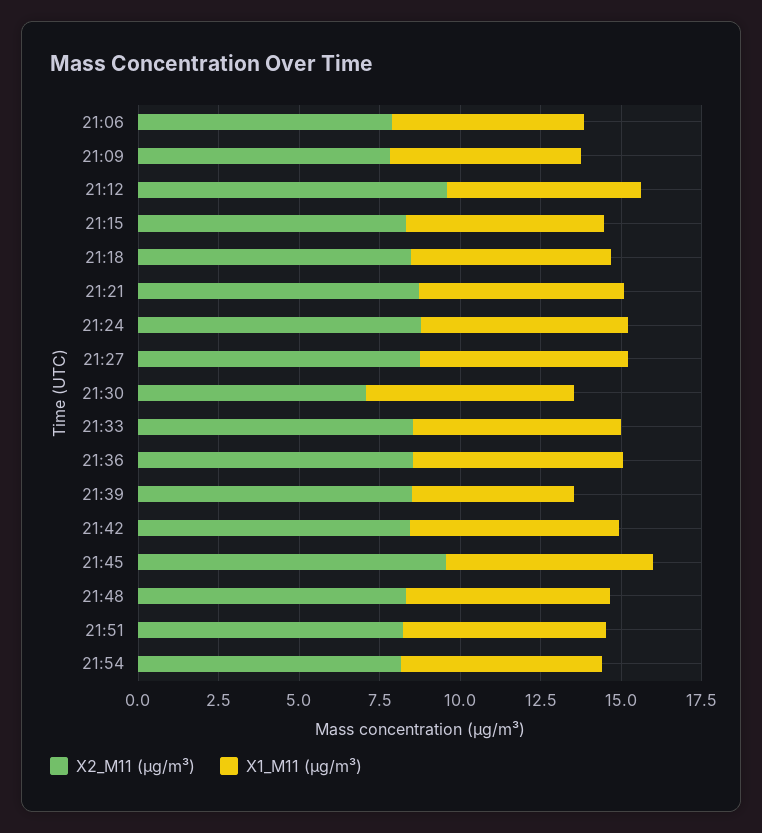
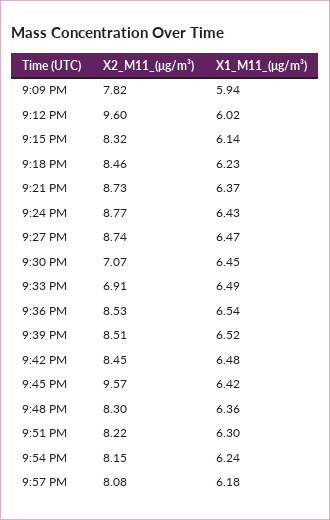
X2_M11 (μg/m³), 21:06: 8 -> none
X1_M11 (μg/m³), 21:06: 6 -> none
X2_M11 (μg/m³), 21:33: 8.5 -> 6.91
X1_M11 (μg/m³), 21:39: 5 -> 6.52
X2_M11 (μg/m³), 9:57 PM: none -> 8.08
X1_M11 (μg/m³), 9:57 PM: none -> 6.18

